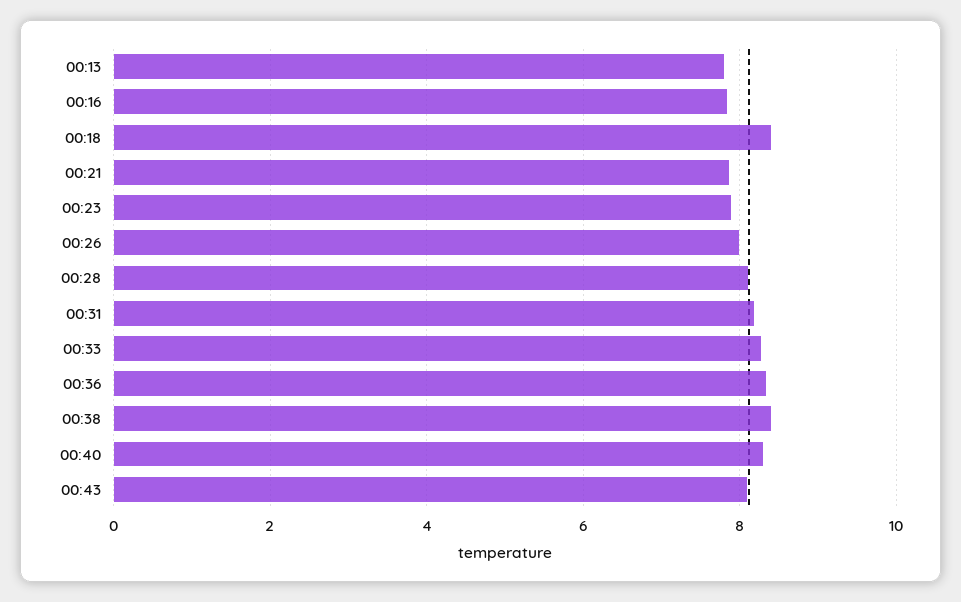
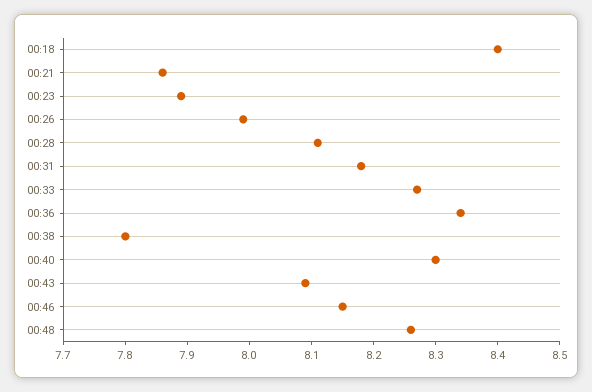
00:13: 7.8 -> none
00:16: 7.8 -> none
00:38: 8.4 -> 7.8
00:46: none -> 8.15
00:48: none -> 8.25

